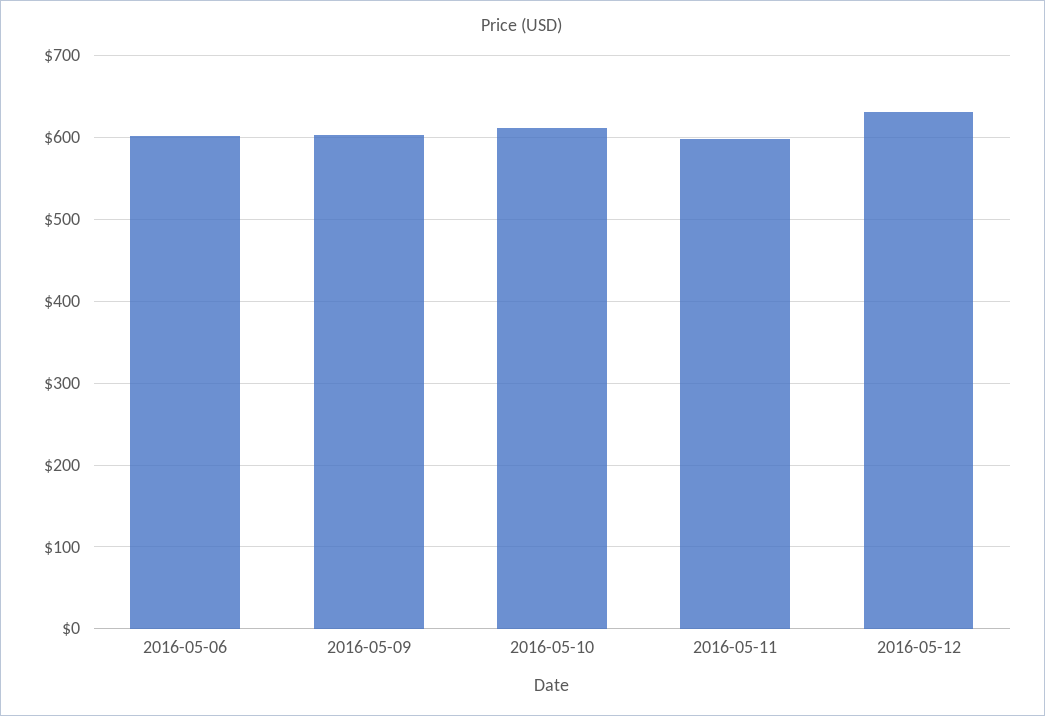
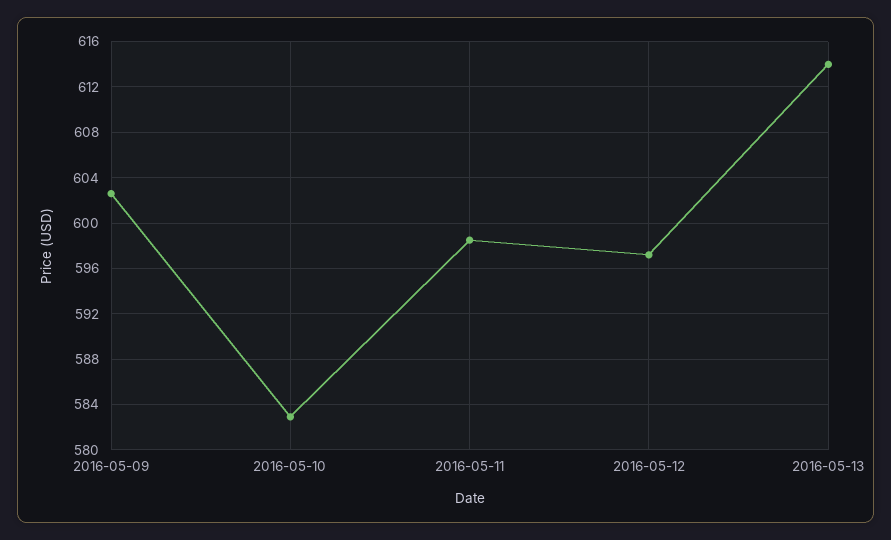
2016-05-06: 600 -> none
2016-05-10: 610 -> 583
2016-05-12: 630 -> 597
2016-05-13: none -> 614

